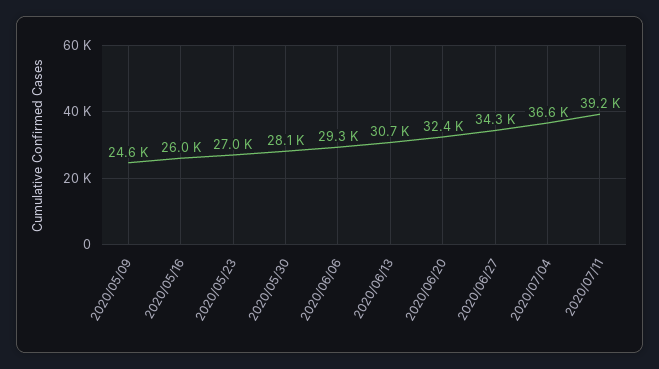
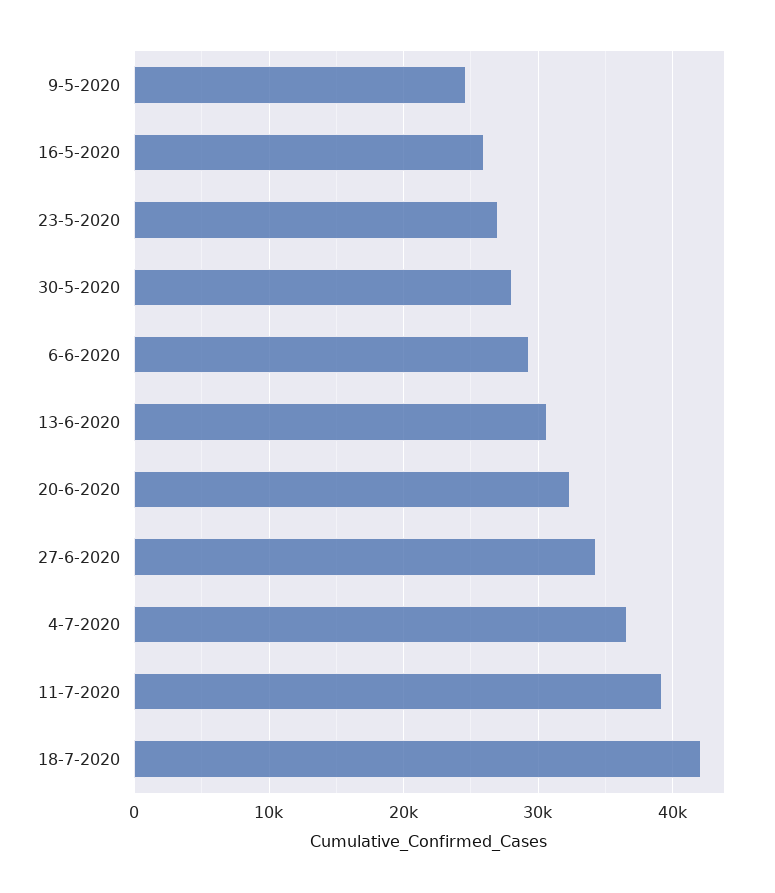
18-7-2020: none -> 42000

